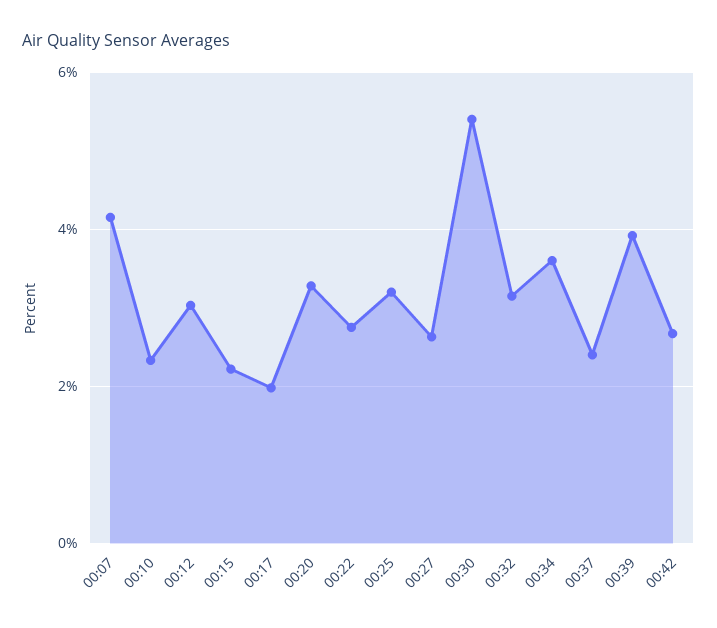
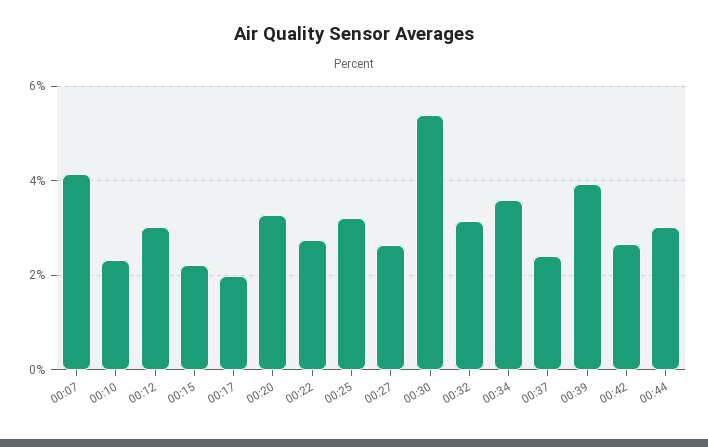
00:44: none -> 3

